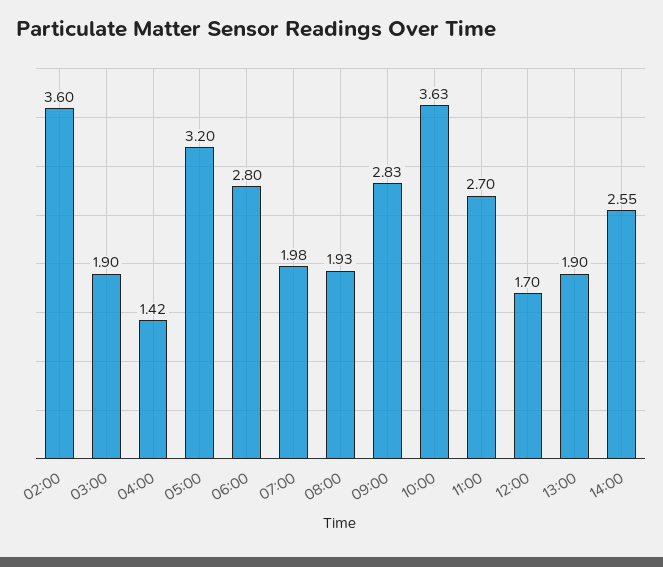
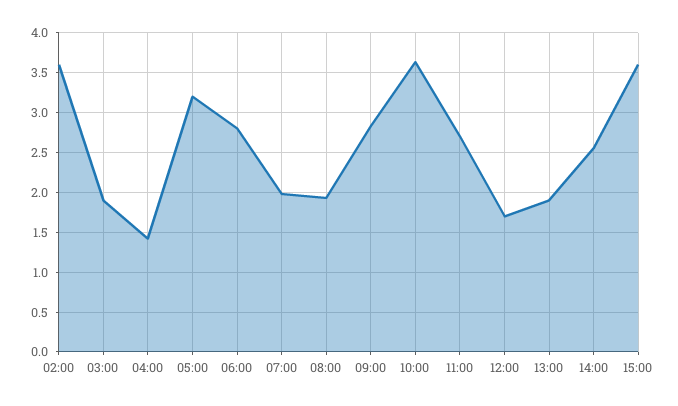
15:00: none -> 3.6

